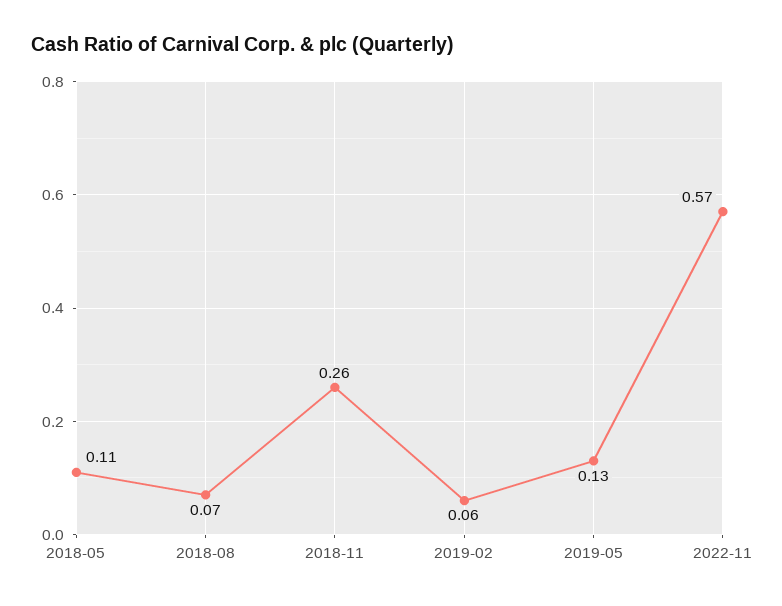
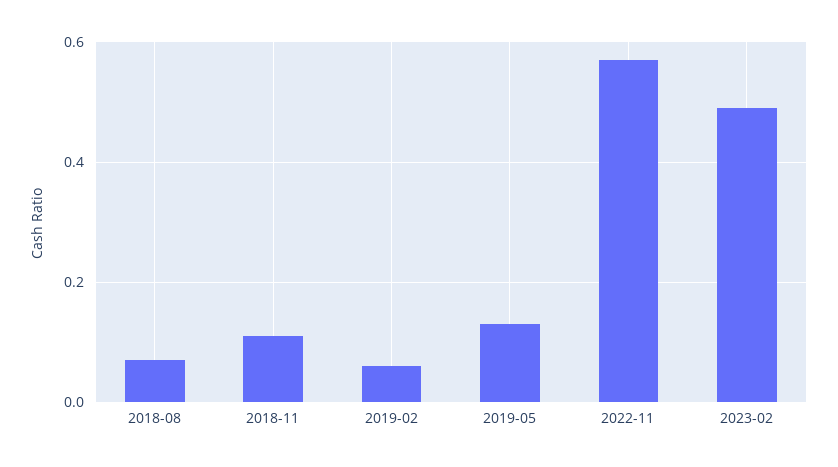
2018-05: 0.11 -> none
2018-11: 0.26 -> 0.1
2023-02: none -> 0.5

